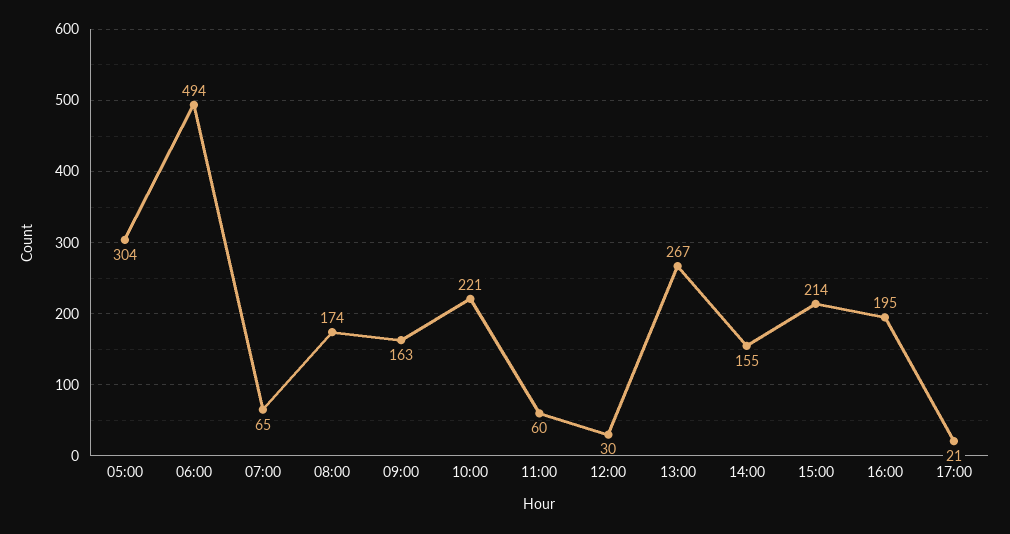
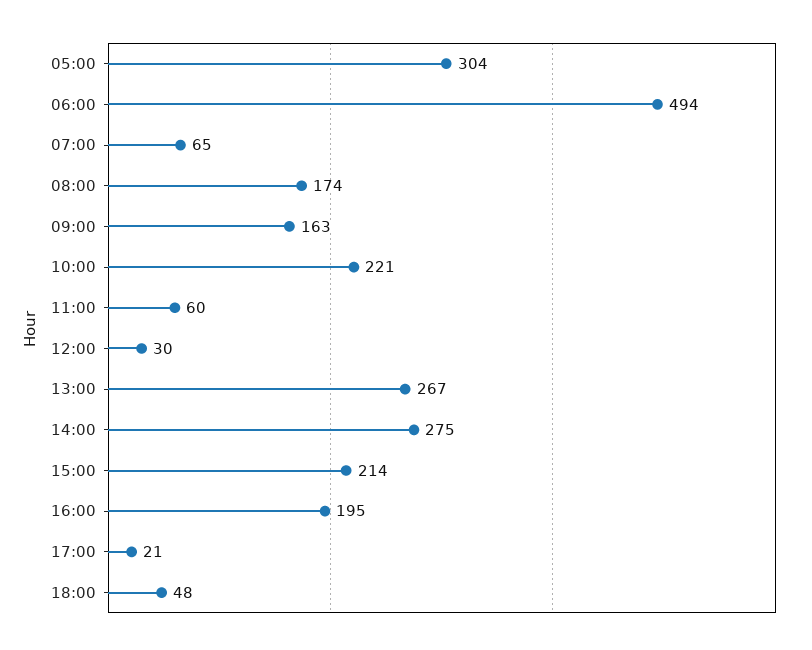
14:00: 155 -> 275
18:00: none -> 48

